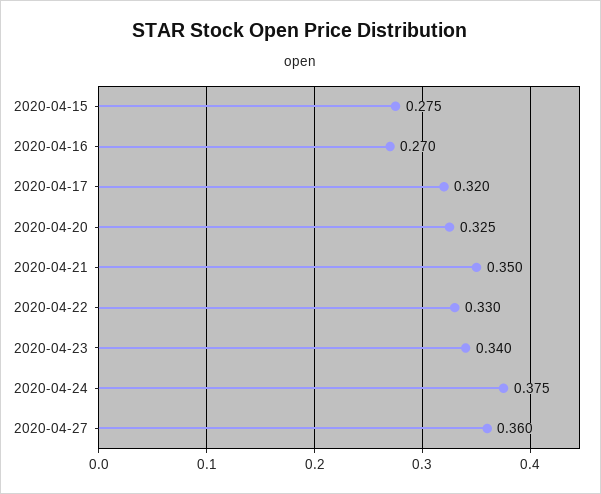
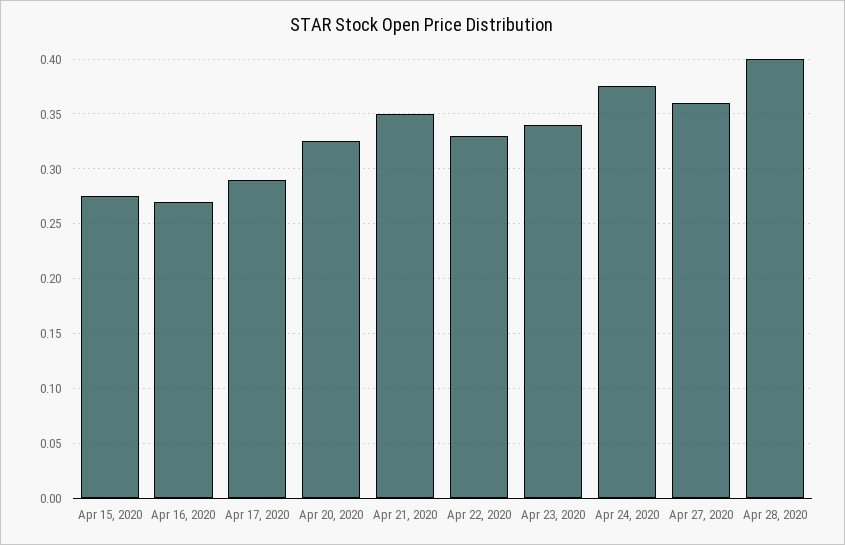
2020-04-17: 0.32 -> 0.29
Apr 28, 2020: none -> 0.4

